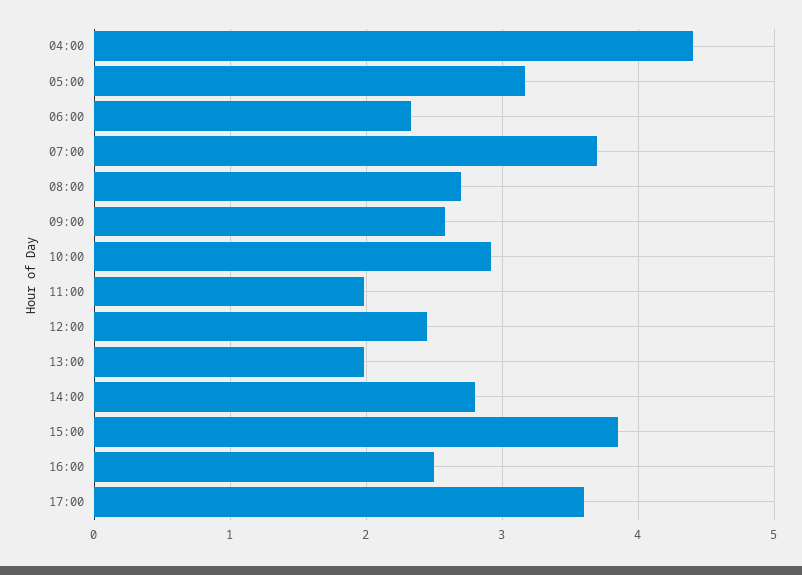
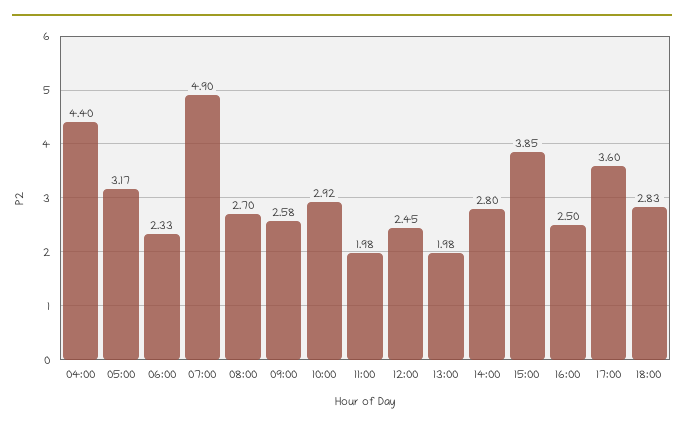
07:00: 3.7 -> 4.9
18:00: none -> 2.83

